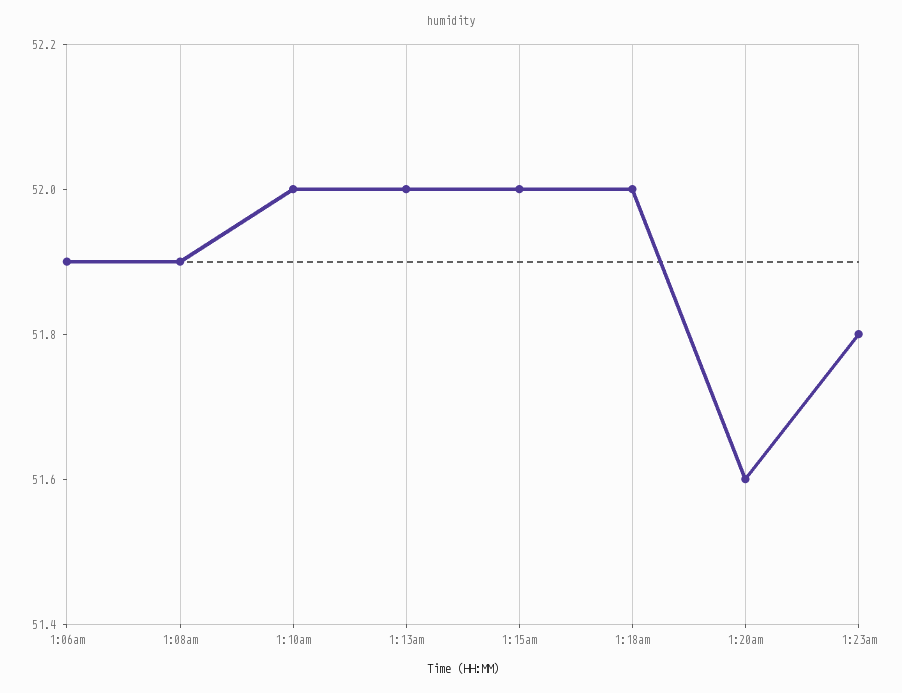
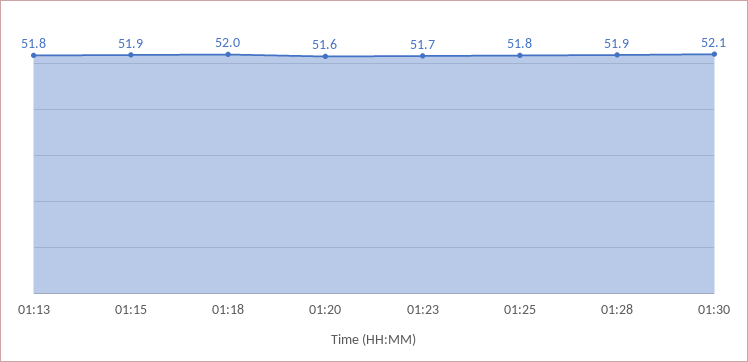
1:06am: 51.9 -> none
1:08am: 51.9 -> none
1:10am: 52 -> none
1:13am: 52 -> 51.8
1:15am: 52 -> 51.9
1:23am: 51.8 -> 51.7
01:25: none -> 51.8
01:28: none -> 51.9
01:30: none -> 52.1

